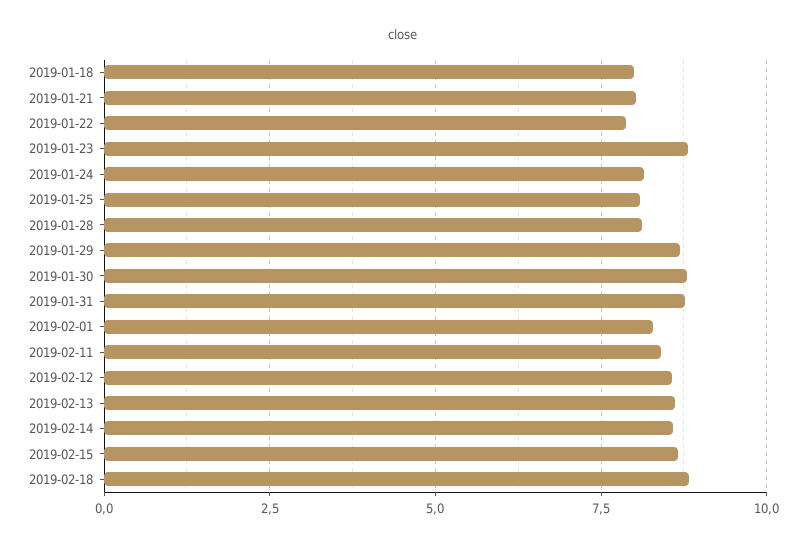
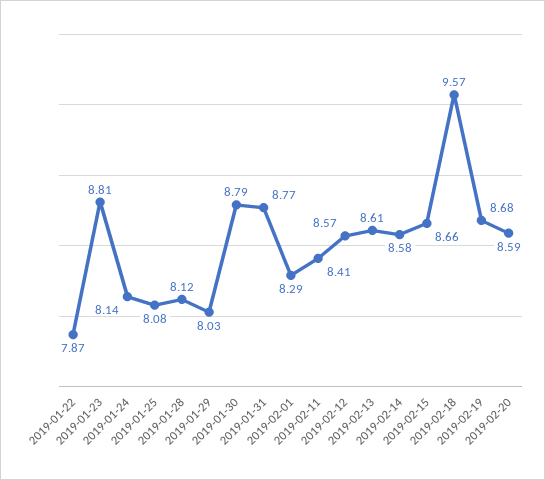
2019-01-18: 8 -> none
2019-01-21: 8 -> none
2019-01-29: 8.75 -> 8.03
2019-02-18: 8.75 -> 9.57
2019-02-19: none -> 8.68
2019-02-20: none -> 8.59

